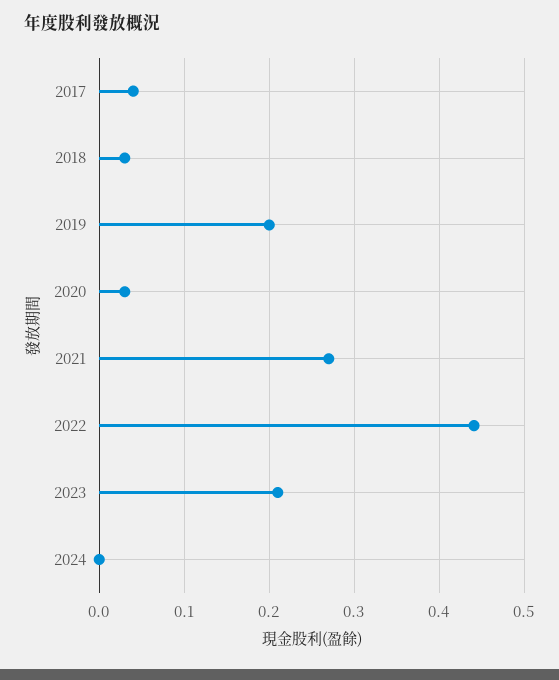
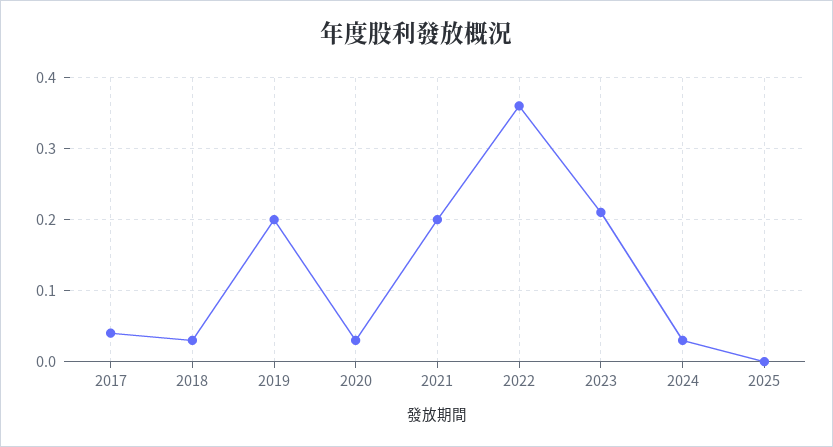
2021: 0.27 -> 0.2
2022: 0.44 -> 0.36
2024: 0 -> 0.03
2025: none -> 0

